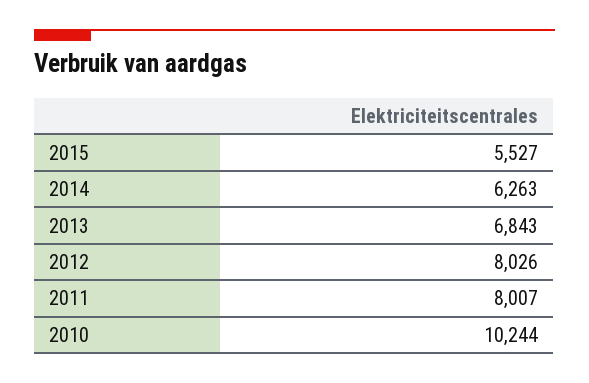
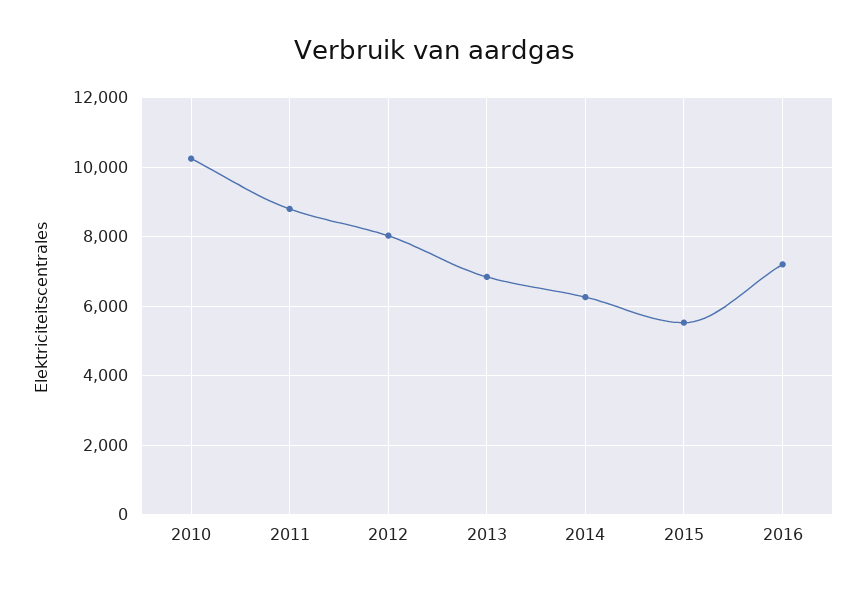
2011: 8007 -> 8800
2016: none -> 7200

